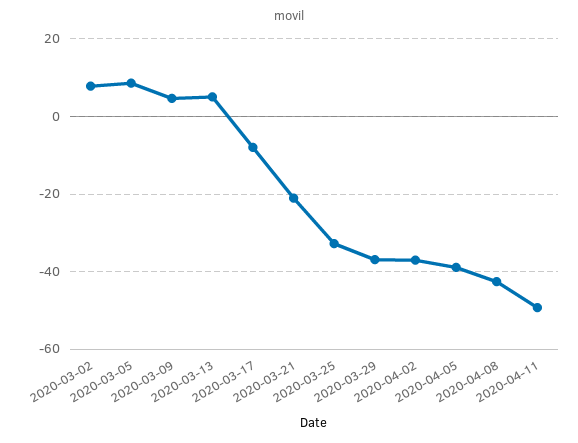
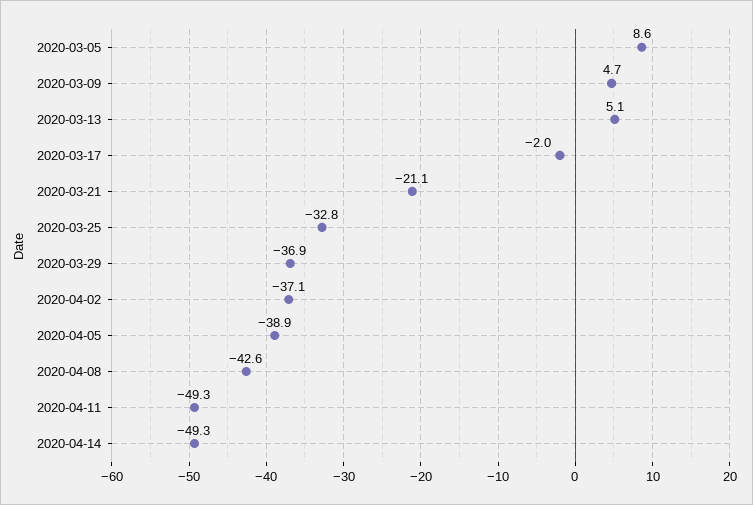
2020-03-02: 8 -> none
2020-03-17: -8 -> -2
2020-04-14: none -> -49.3

